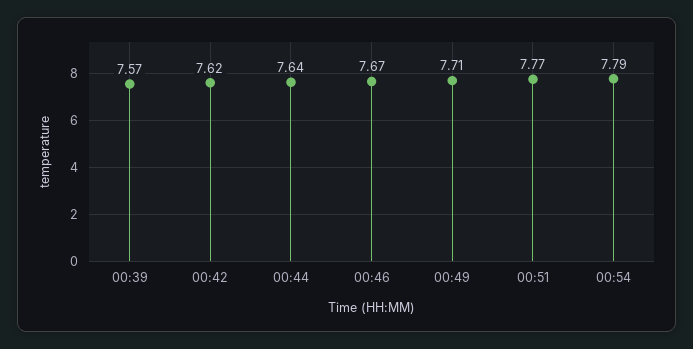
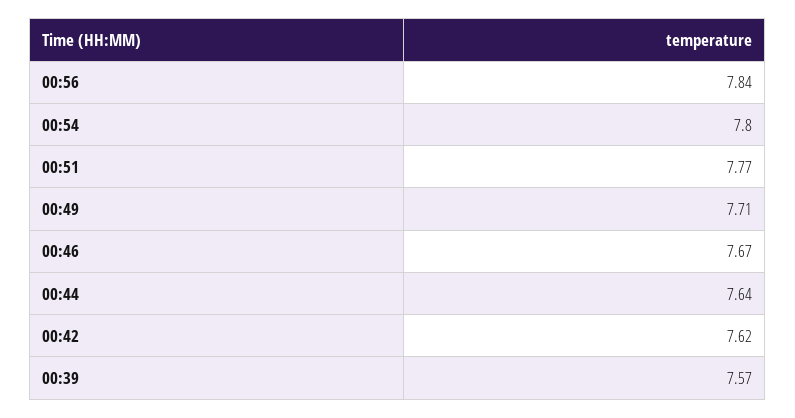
00:54: 7.79 -> 7.8
00:56: none -> 7.84

